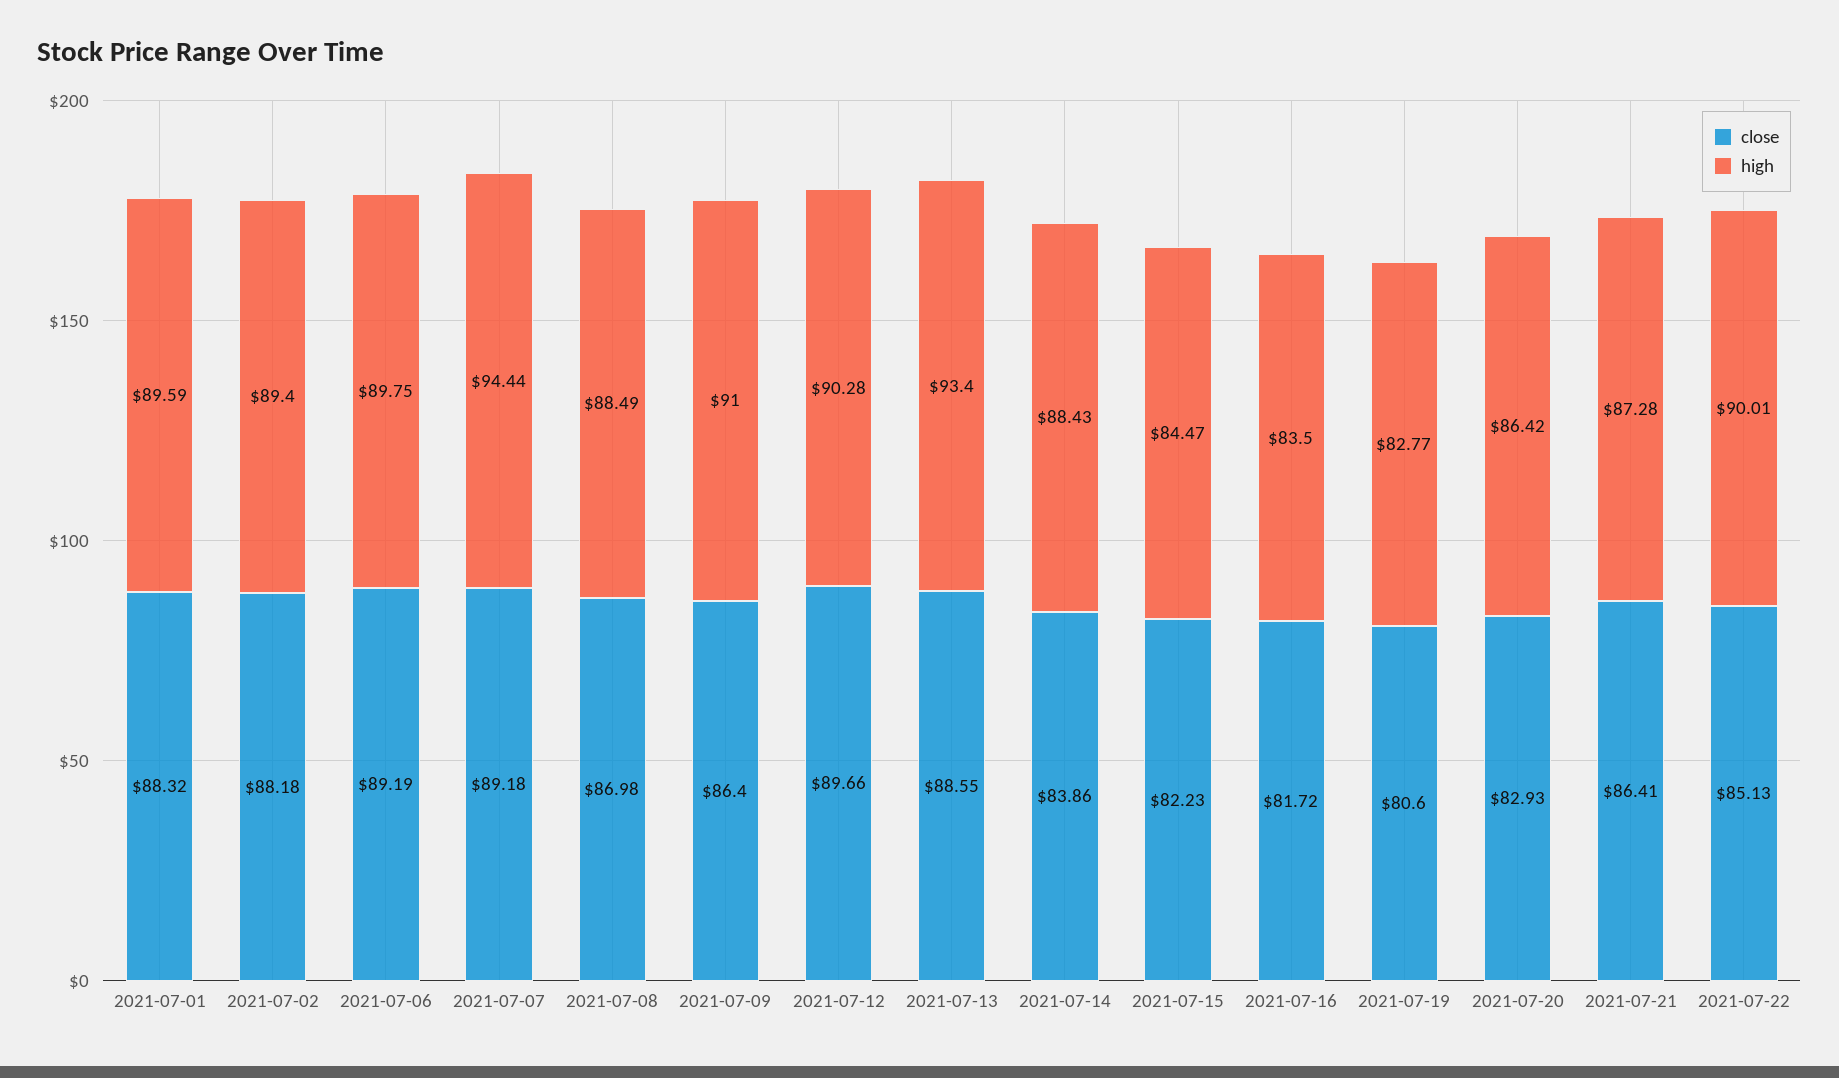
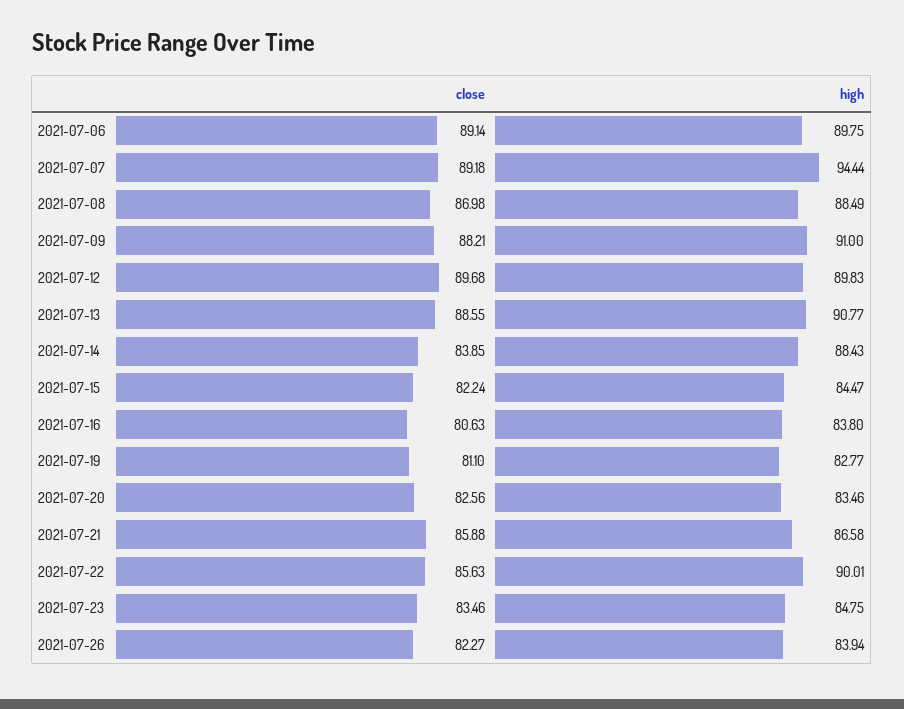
close, 2021-07-01: 88.32 -> none
high, 2021-07-01: 89.59 -> none
close, 2021-07-02: 88.18 -> none
high, 2021-07-02: 89.4 -> none
close, 2021-07-06: 89.19 -> 89.14
close, 2021-07-09: 86.4 -> 88.21
close, 2021-07-12: 89.66 -> 89.68
high, 2021-07-12: 90.28 -> 89.83
high, 2021-07-13: 93.4 -> 90.77
close, 2021-07-14: 83.86 -> 83.85
close, 2021-07-15: 82.23 -> 82.24
close, 2021-07-16: 81.72 -> 80.63
high, 2021-07-16: 83.5 -> 83.8
close, 2021-07-19: 80.6 -> 81.1
close, 2021-07-20: 82.93 -> 82.56
high, 2021-07-20: 86.42 -> 83.46
close, 2021-07-21: 86.41 -> 85.88
high, 2021-07-21: 87.28 -> 86.58
close, 2021-07-22: 85.13 -> 85.63
close, 2021-07-23: none -> 83.46
high, 2021-07-23: none -> 84.75
close, 2021-07-26: none -> 82.27
high, 2021-07-26: none -> 83.94

